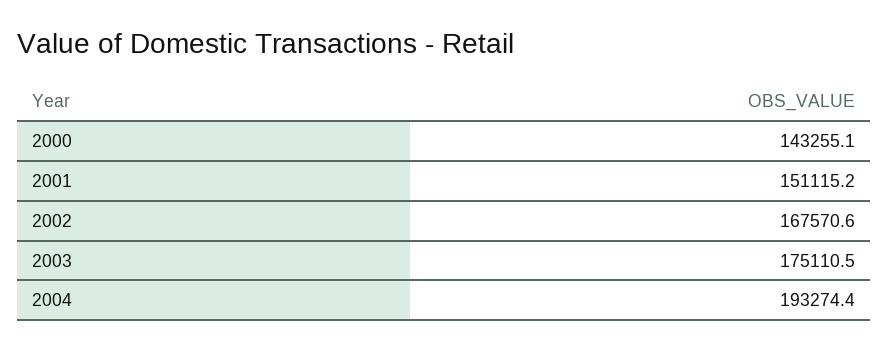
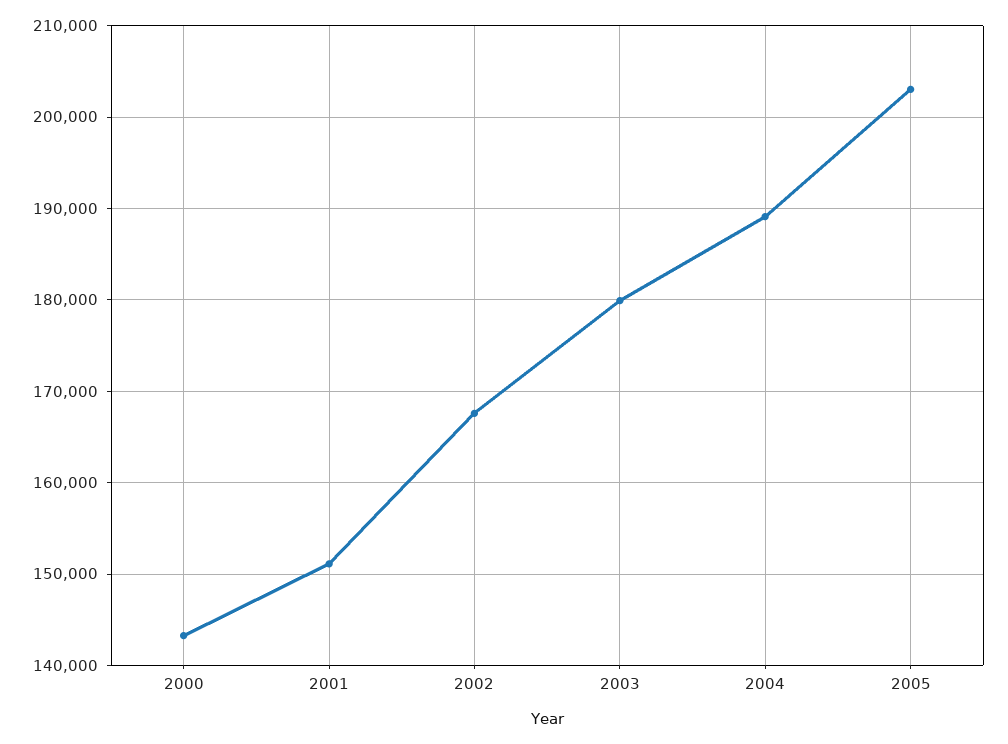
2003: 175110.5 -> 180000
2004: 193274.4 -> 189000
2005: none -> 203000

